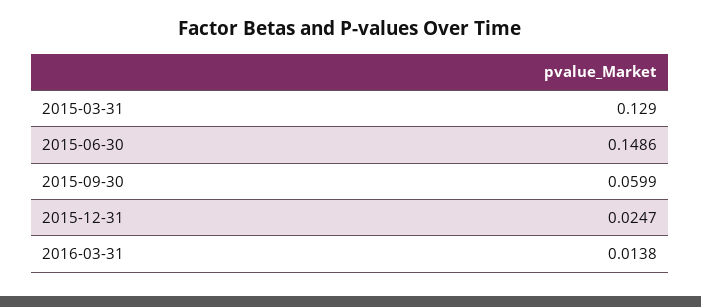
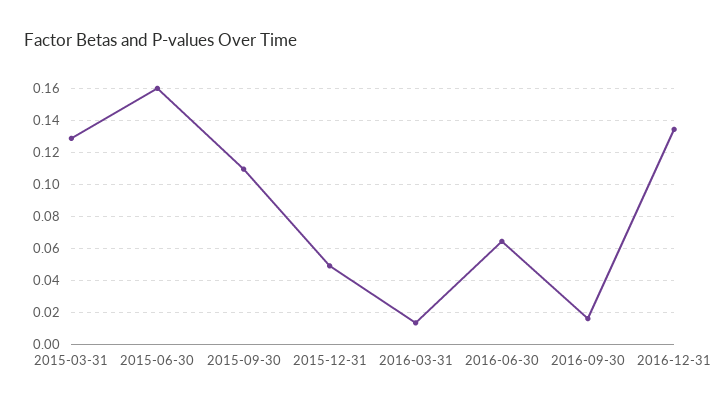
2015-06-30: 0.1486 -> 0.16
2015-09-30: 0.0599 -> 0.11
2015-12-31: 0.0247 -> 0.05
2016-06-30: none -> 0.065
2016-09-30: none -> 0.015
2016-12-31: none -> 0.135

